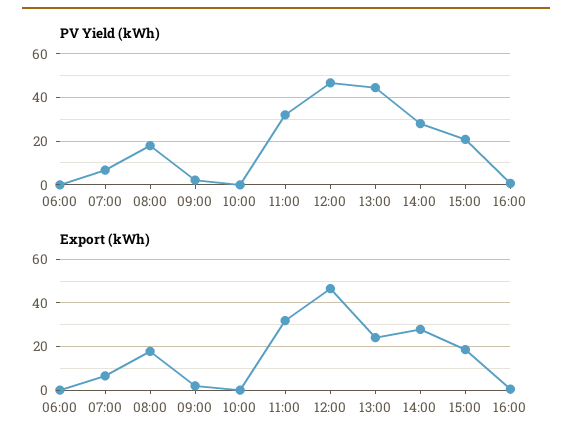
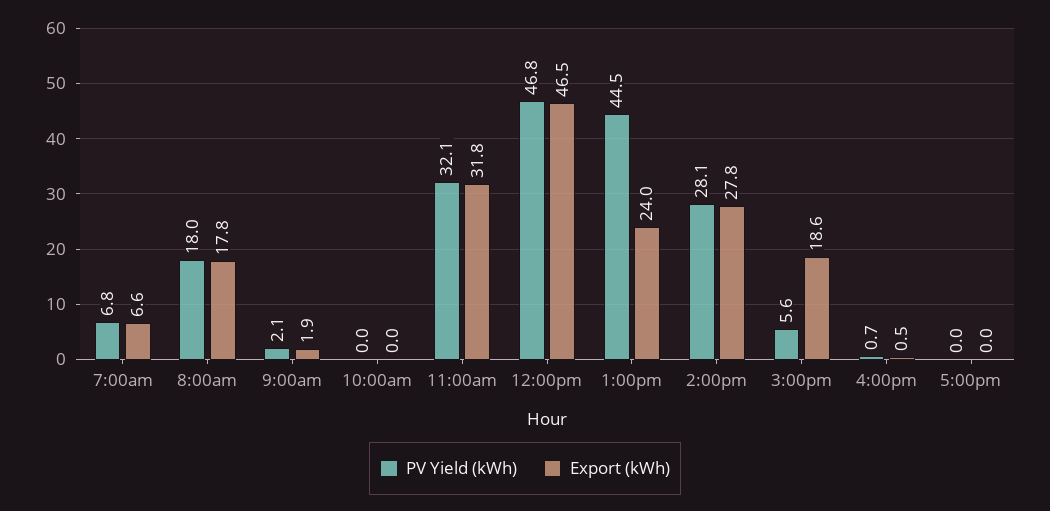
PV Yield (kWh), 06:00: 0 -> none
PV Yield (kWh), 15:00: 20 -> 5.6
Export (kWh), 06:00: 0 -> none
PV Yield (kWh), 5:00pm: none -> 0
Export (kWh), 5:00pm: none -> 0

